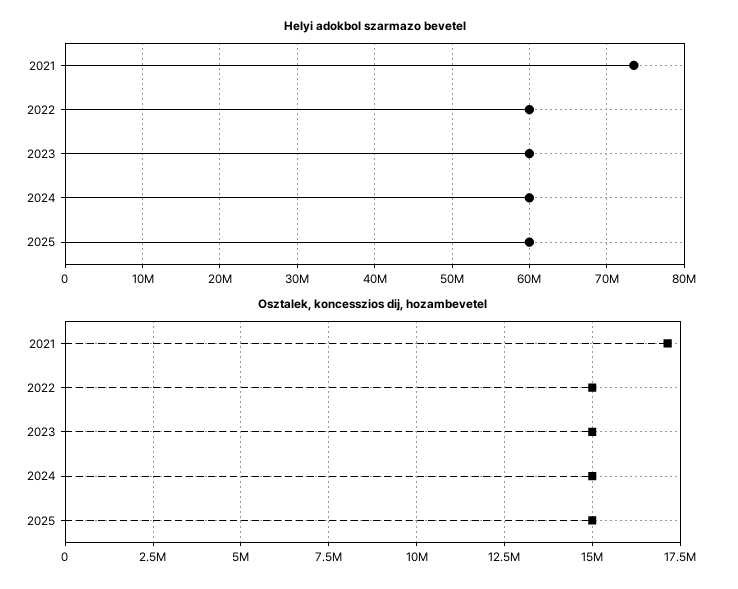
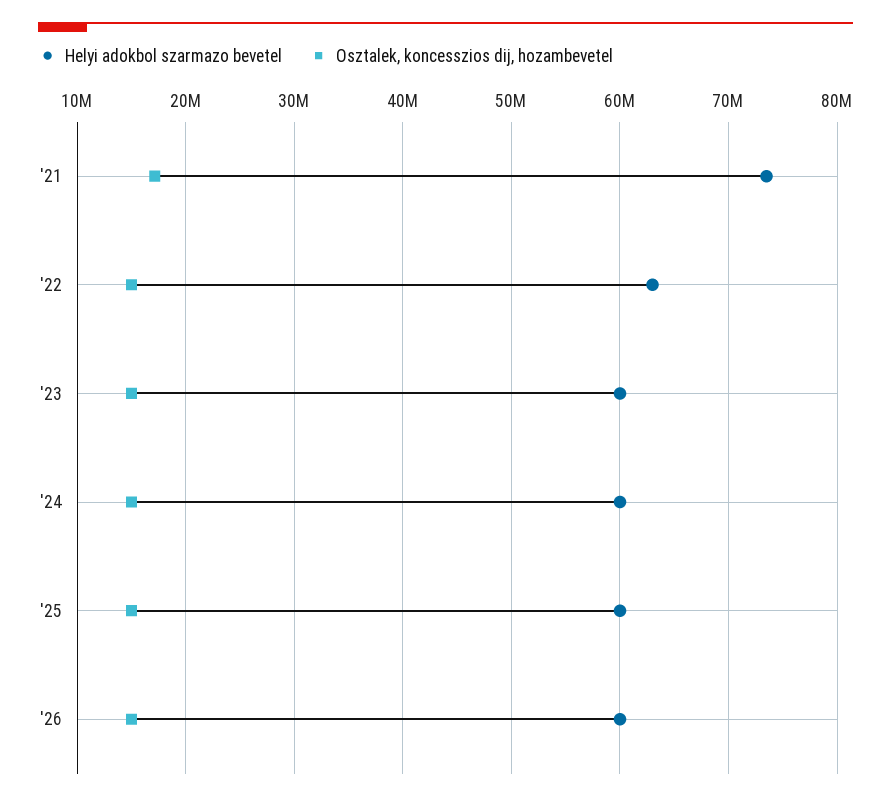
Helyi adokbol szarmazo bevetel, 2022: 60000000 -> 63000000
Helyi adokbol szarmazo bevetel, '26: none -> 60000000
Osztalek, koncesszios dij, hozambevetel, '26: none -> 15000000

